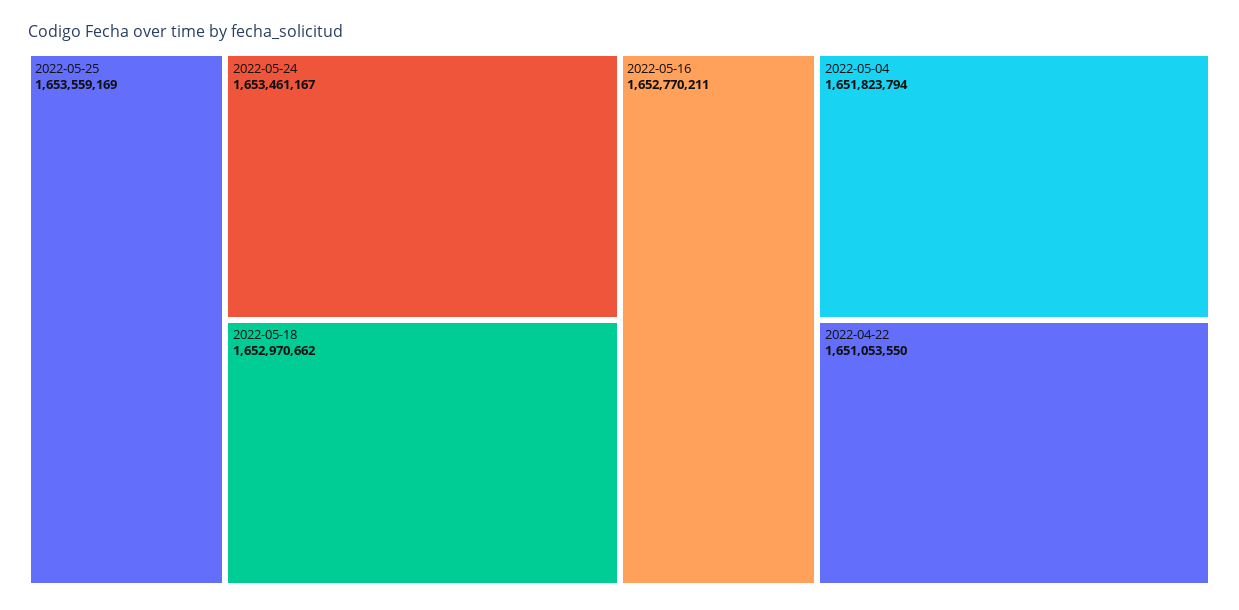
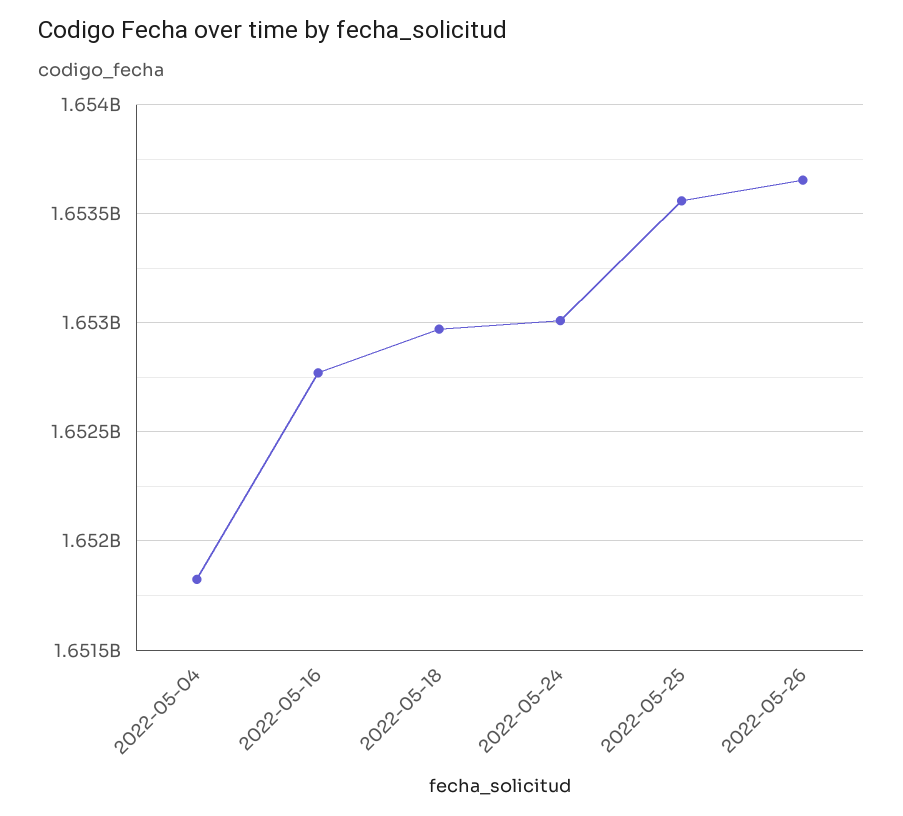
2022-05-24: 1653461167 -> 1653000000
2022-04-22: 1651053550 -> none
2022-05-26: none -> 1653650000

